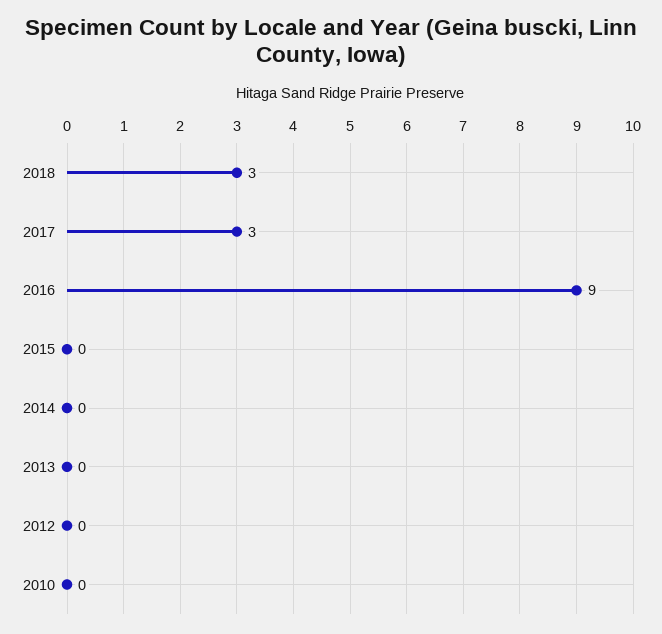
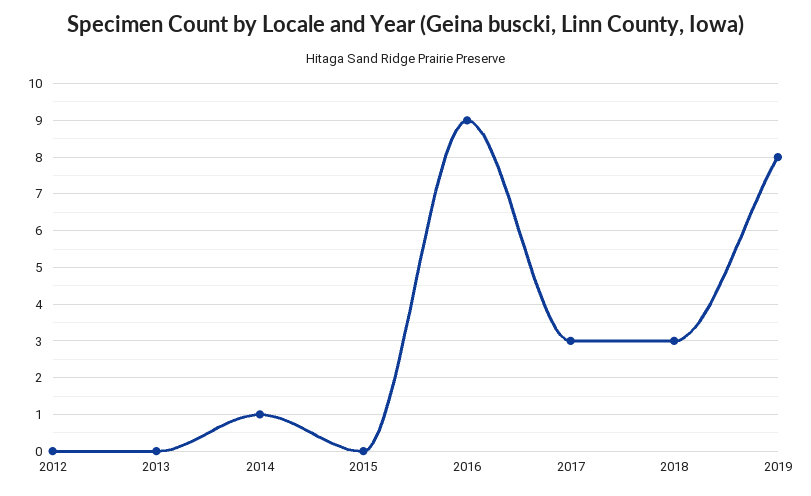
2014: 0 -> 1
2010: 0 -> none
2019: none -> 8

